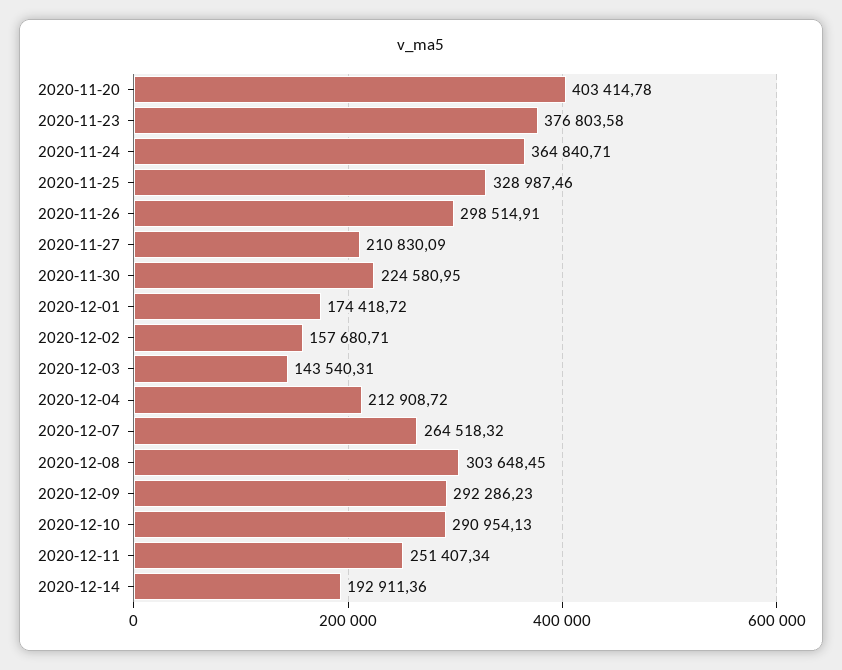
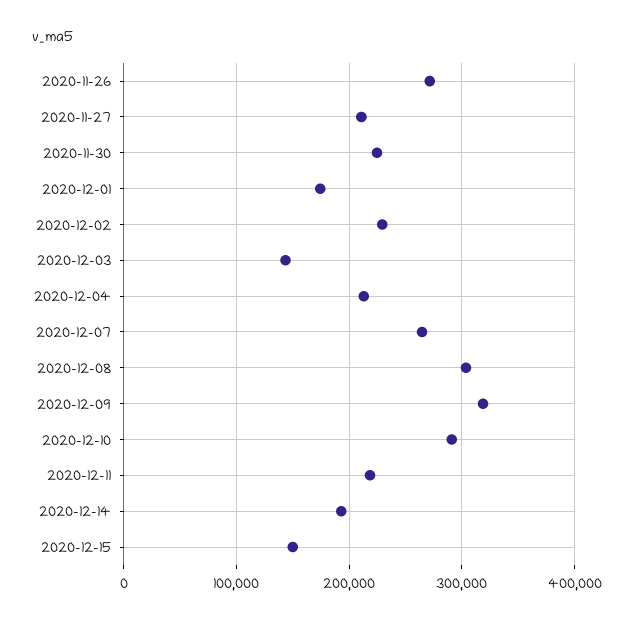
2020-11-20: 403414.78 -> none
2020-11-23: 376803.58 -> none
2020-11-24: 364840.71 -> none
2020-11-25: 328987.46 -> none
2020-11-26: 298514.91 -> 270000
2020-12-02: 157680.71 -> 230000
2020-12-09: 292286.23 -> 320000
2020-12-11: 251407.34 -> 220000
2020-12-15: none -> 150000

